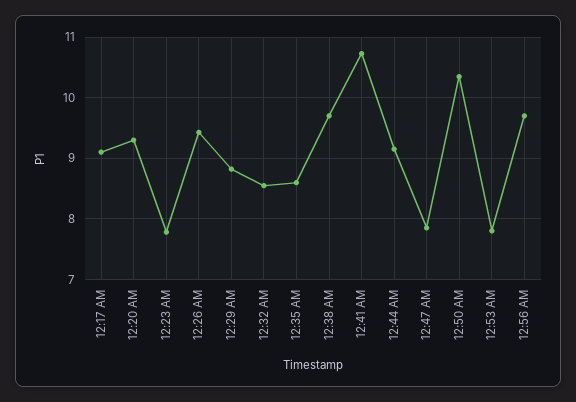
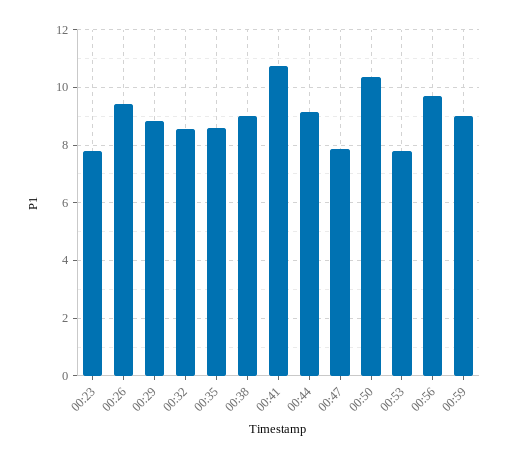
12:17 AM: 9.1 -> none
12:20 AM: 9.3 -> none
12:38 AM: 9.7 -> 9
00:59: none -> 9

